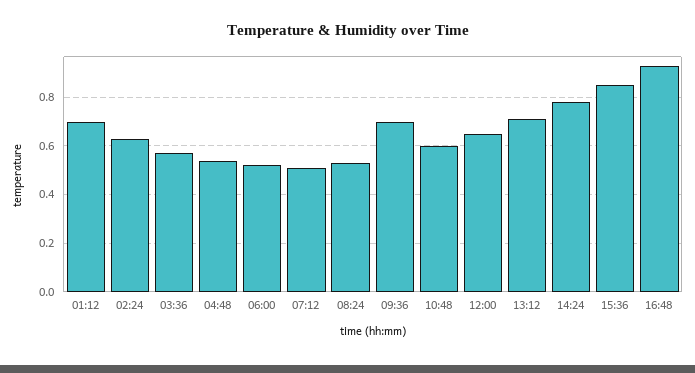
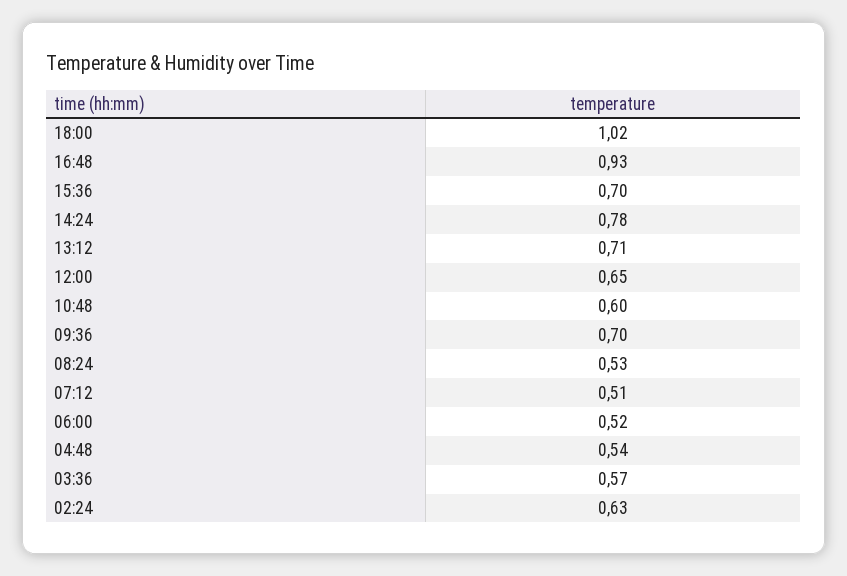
01:12: 0.7 -> none
15:36: 0.85 -> 0.7
18:00: none -> 1.02

